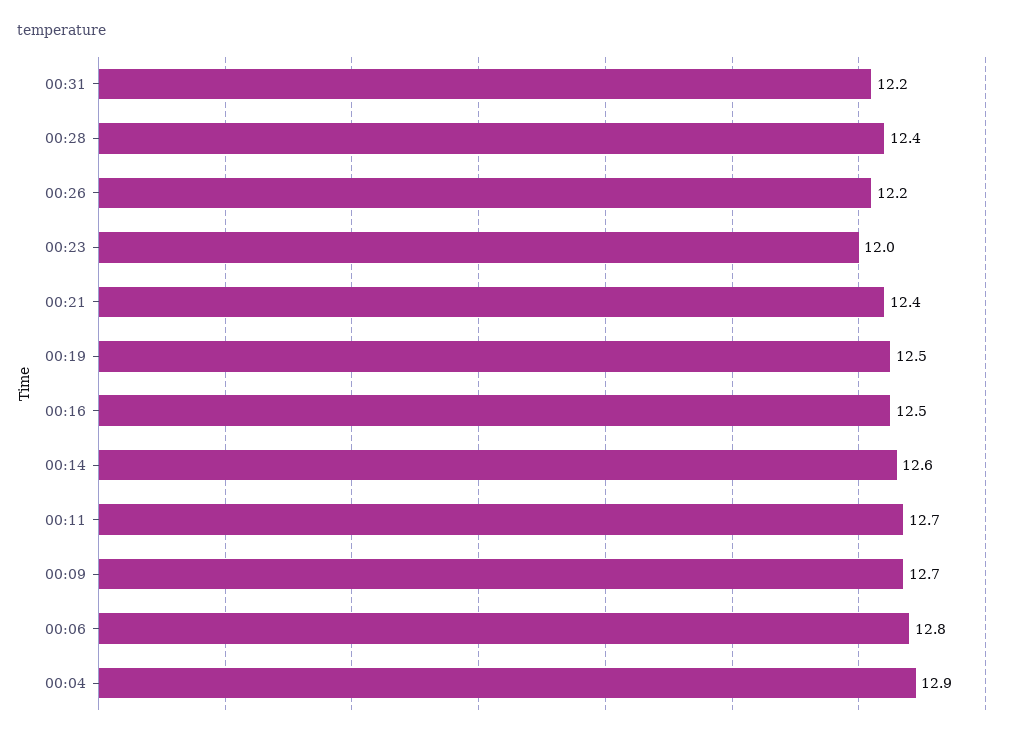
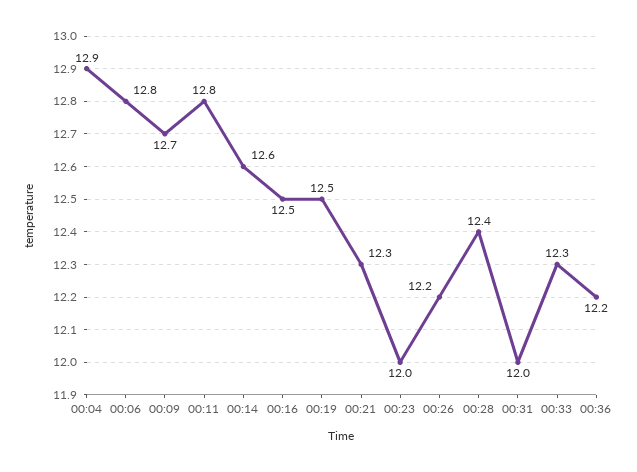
00:31: 12.2 -> 12
00:21: 12.4 -> 12.3
00:11: 12.7 -> 12.8
00:33: none -> 12.3
00:36: none -> 12.2

